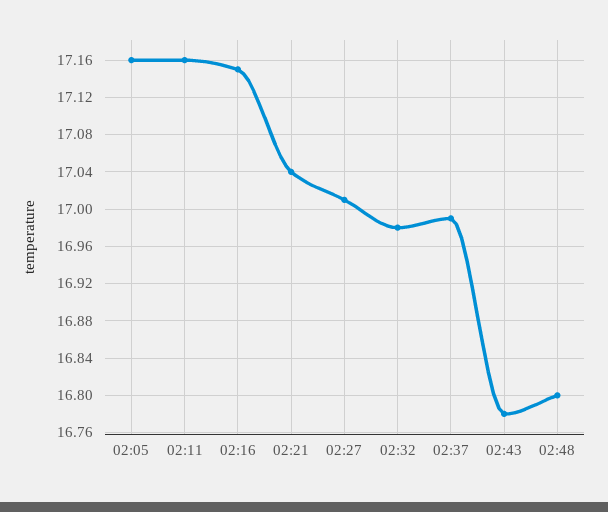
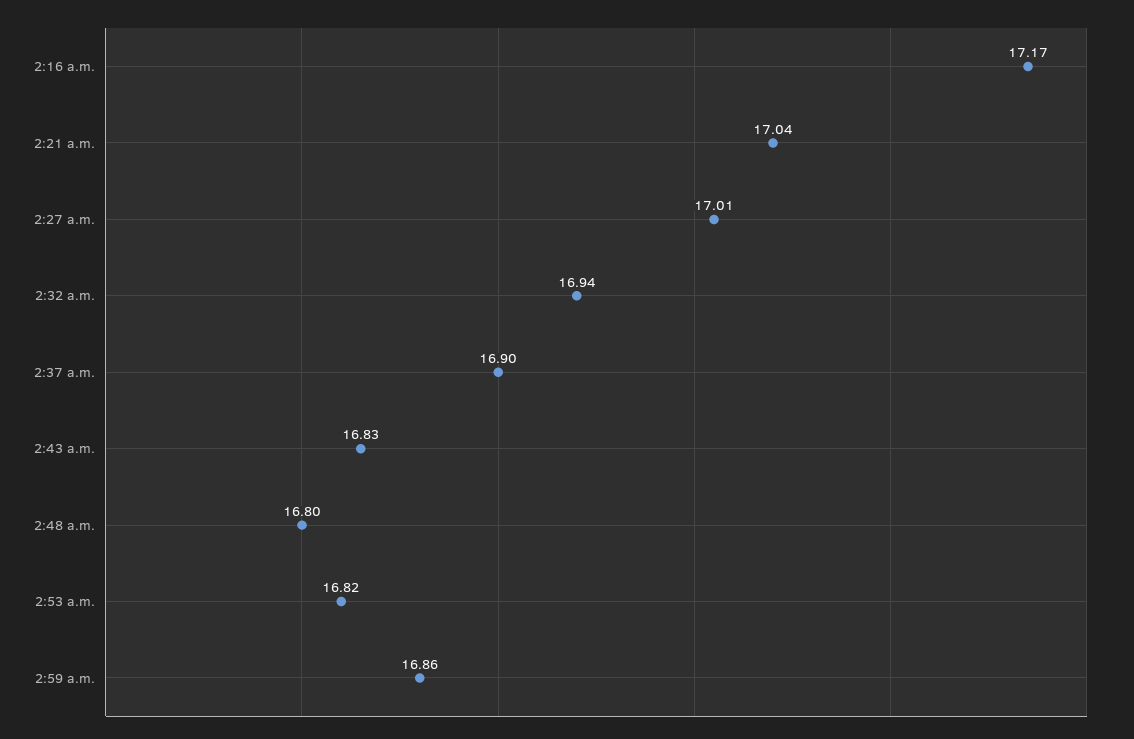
02:05: 17.16 -> none
02:11: 17.16 -> none
02:16: 17.15 -> 17.17
02:32: 16.98 -> 16.94
02:37: 16.99 -> 16.9
02:43: 16.78 -> 16.83
2:53 a.m.: none -> 16.82
2:59 a.m.: none -> 16.86

